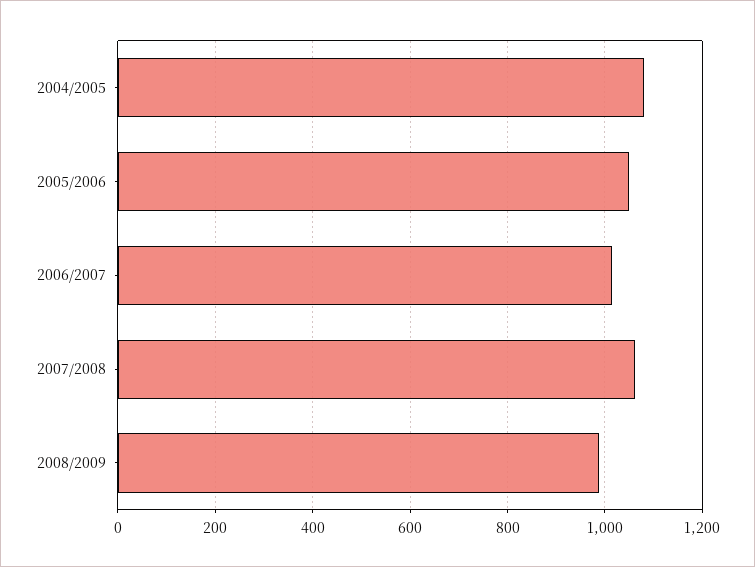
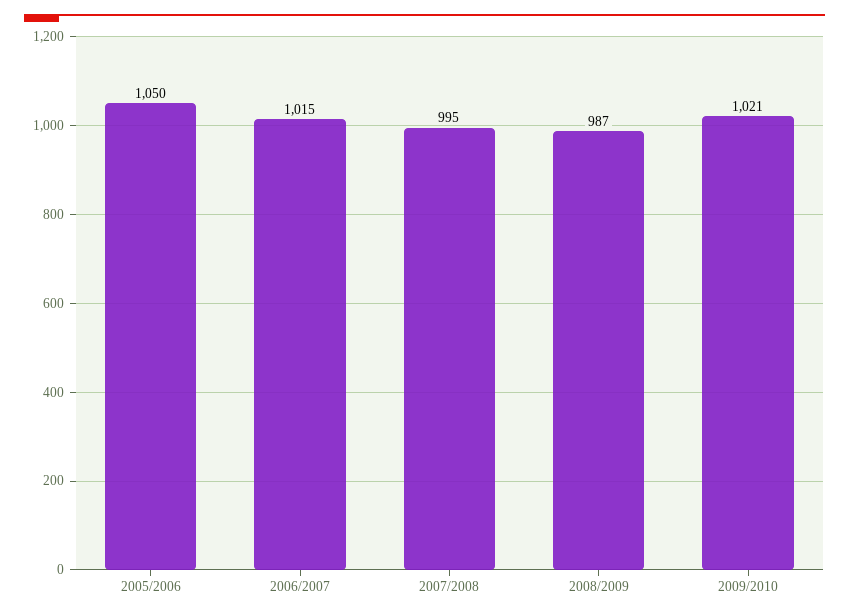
2004/2005: 1080 -> none
2007/2008: 1060 -> 995
2009/2010: none -> 1021

